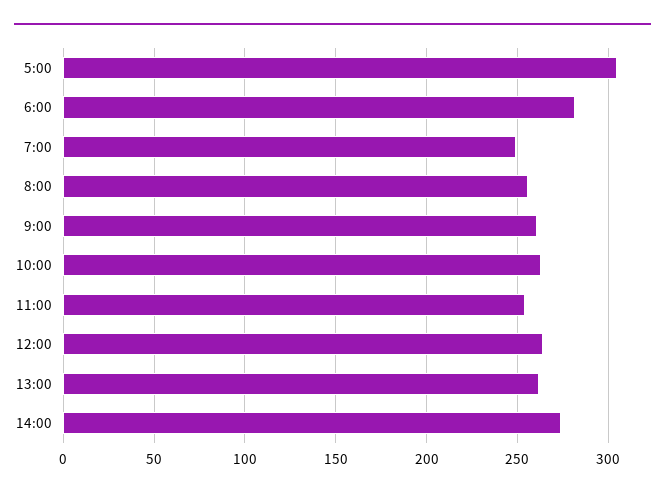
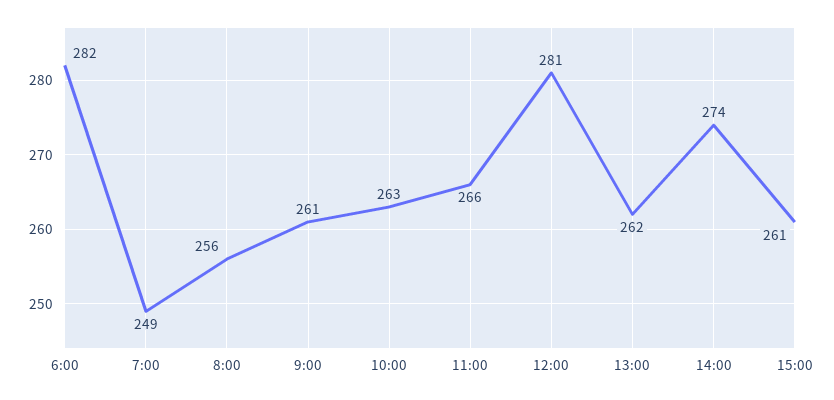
5:00: 305 -> none
11:00: 255 -> 266
12:00: 265 -> 281
15:00: none -> 261

